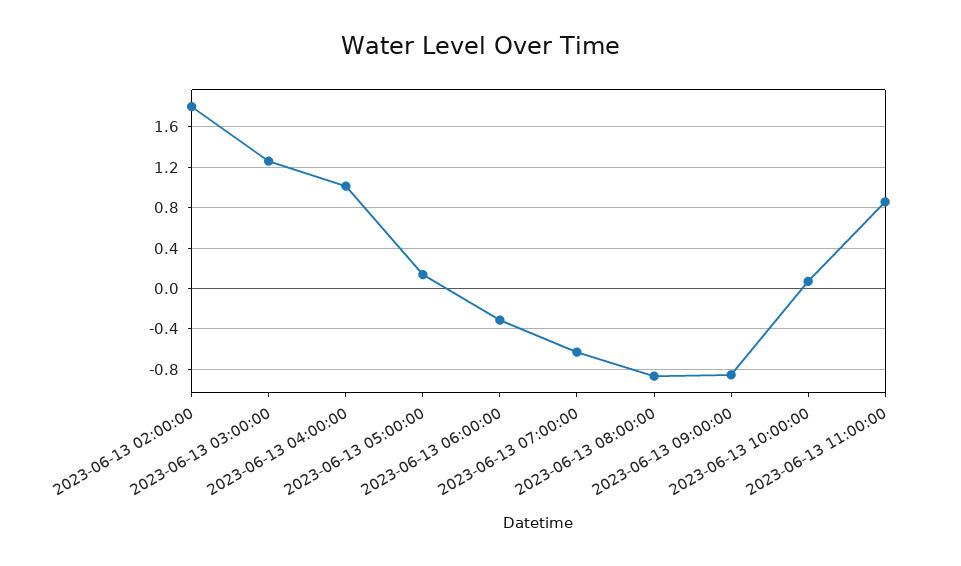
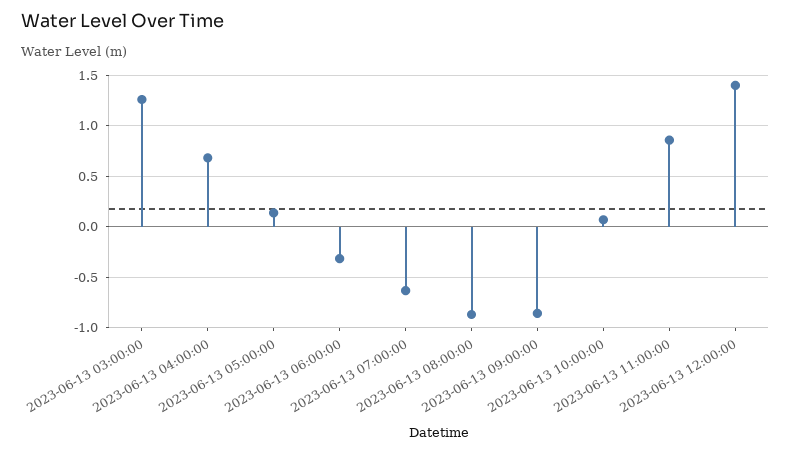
2023-06-13 02:00:00: 1.8 -> none
2023-06-13 04:00:00: 1 -> 0.7
2023-06-13 12:00:00: none -> 1.4

